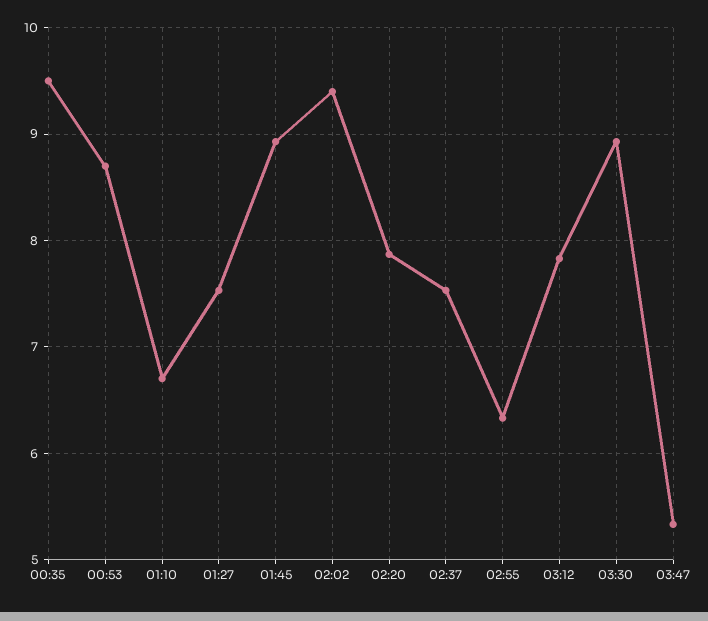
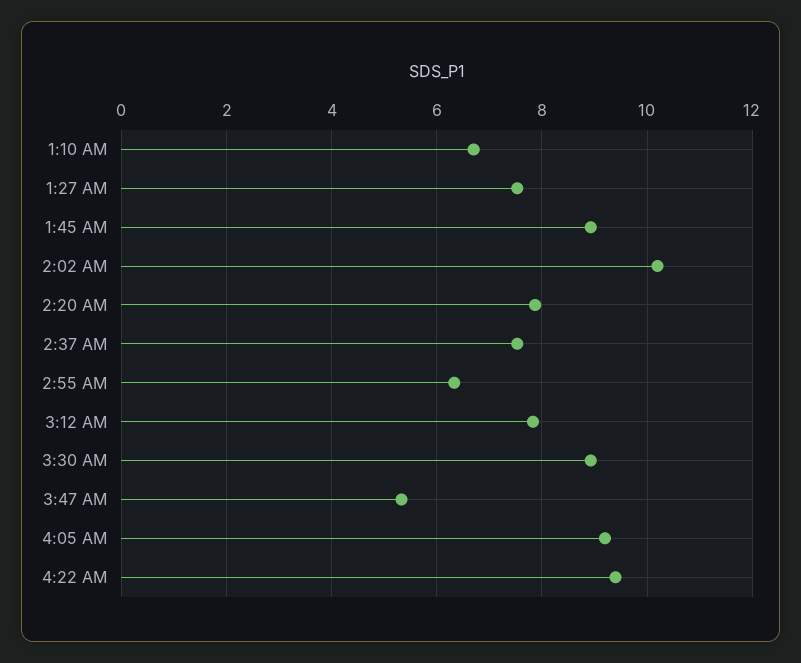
00:35: 9.5 -> none
00:53: 8.7 -> none
02:02: 9.4 -> 10.2
4:05 AM: none -> 9.2
4:22 AM: none -> 9.4

